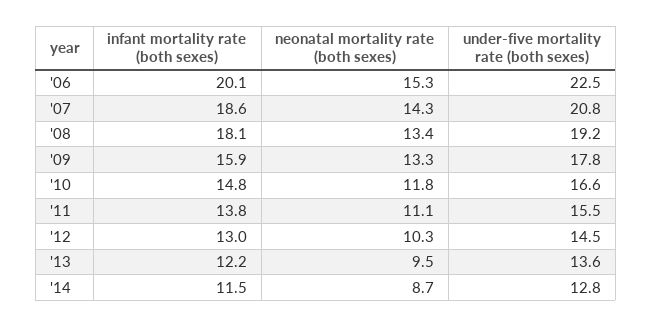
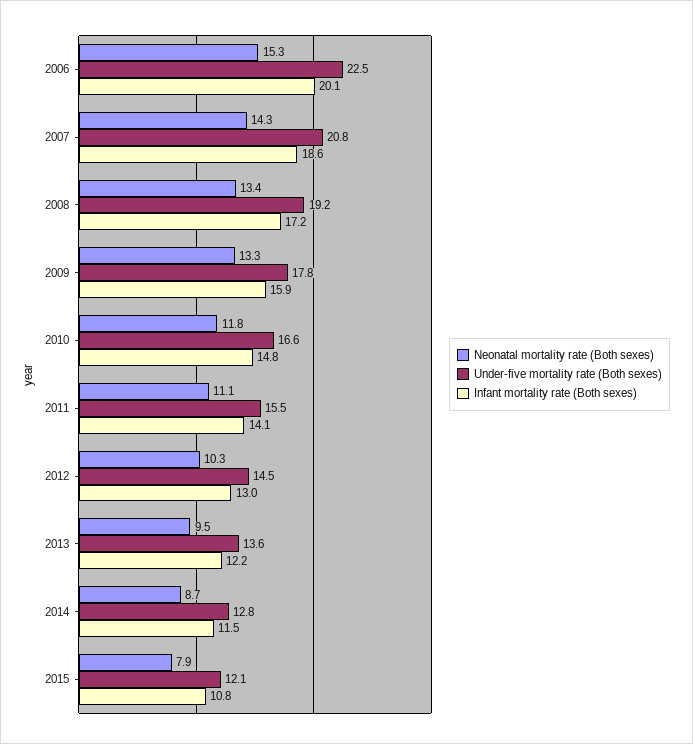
infant mortality rate (both sexes), '08: 18.1 -> 17.2
infant mortality rate (both sexes), '11: 13.8 -> 14.1
neonatal mortality rate (both sexes), 2015: none -> 7.9
under-five mortality rate (both sexes), 2015: none -> 12.1
infant mortality rate (both sexes), 2015: none -> 10.8

